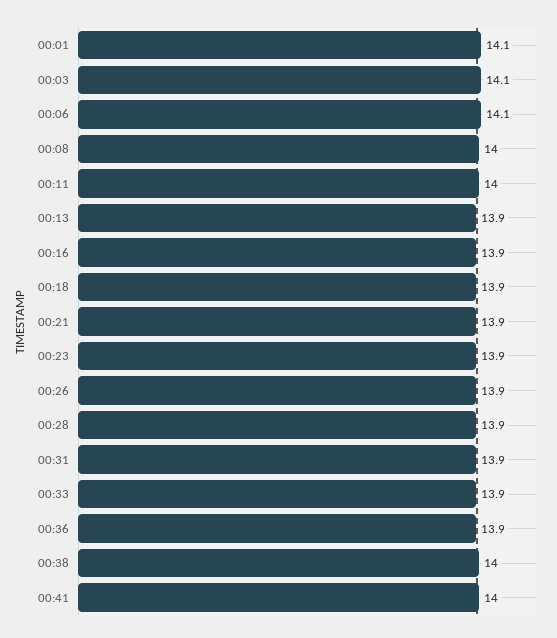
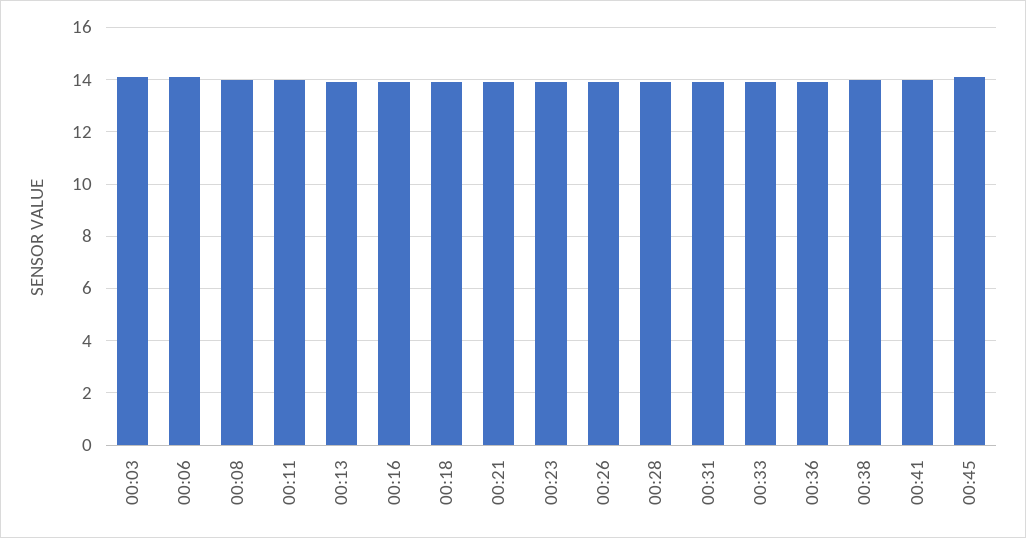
00:01: 14.1 -> none
00:45: none -> 14

